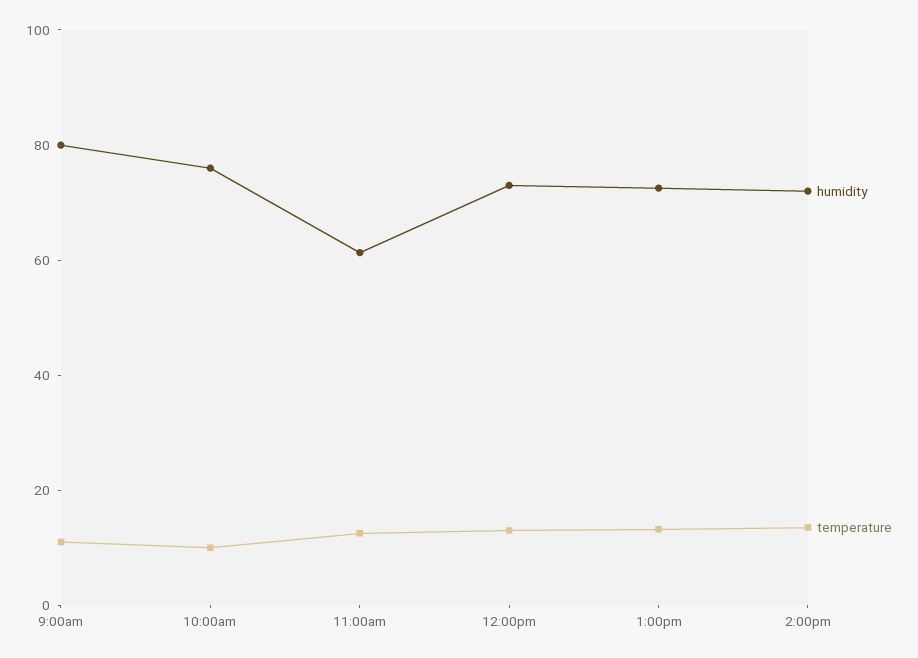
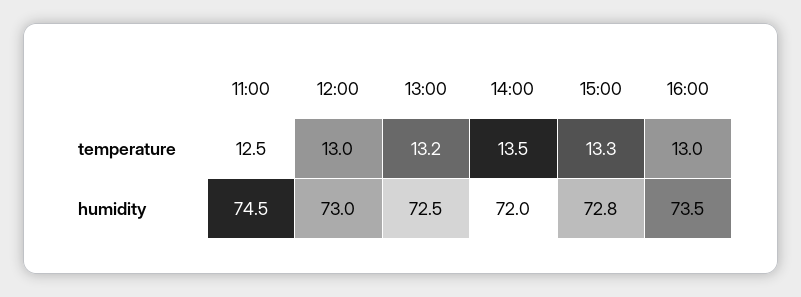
humidity, 9:00am: 80 -> none
temperature, 9:00am: 10 -> none
humidity, 10:00am: 75 -> none
temperature, 10:00am: 10 -> none
humidity, 11:00am: 60 -> 74.5
temperature, 15:00: none -> 13.3
temperature, 16:00: none -> 13
humidity, 15:00: none -> 72.8
humidity, 16:00: none -> 73.5

